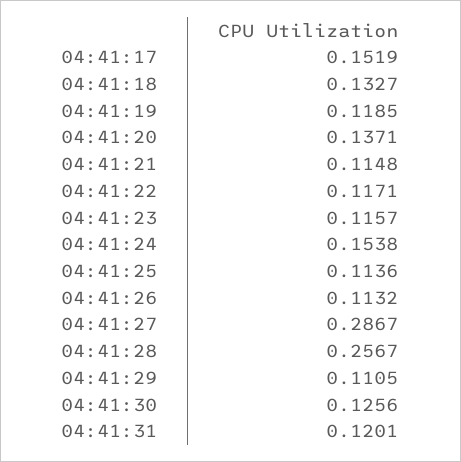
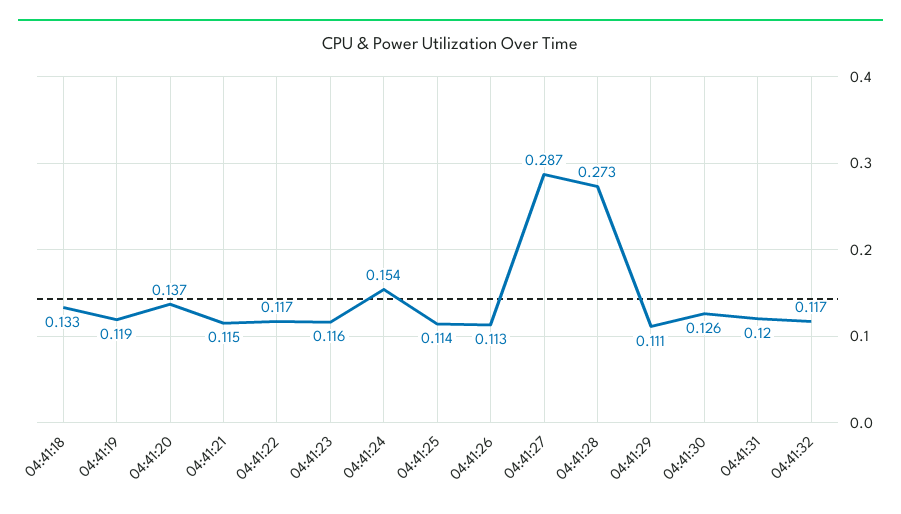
04:41:17: 0.1519 -> none
04:41:28: 0.2567 -> 0.273
04:41:32: none -> 0.117

